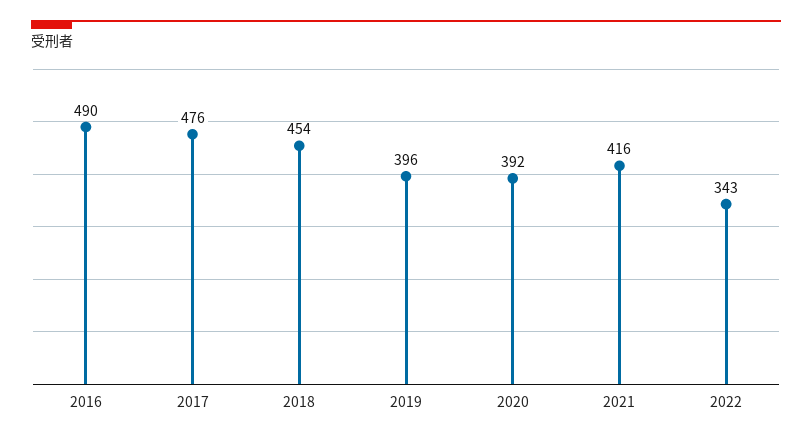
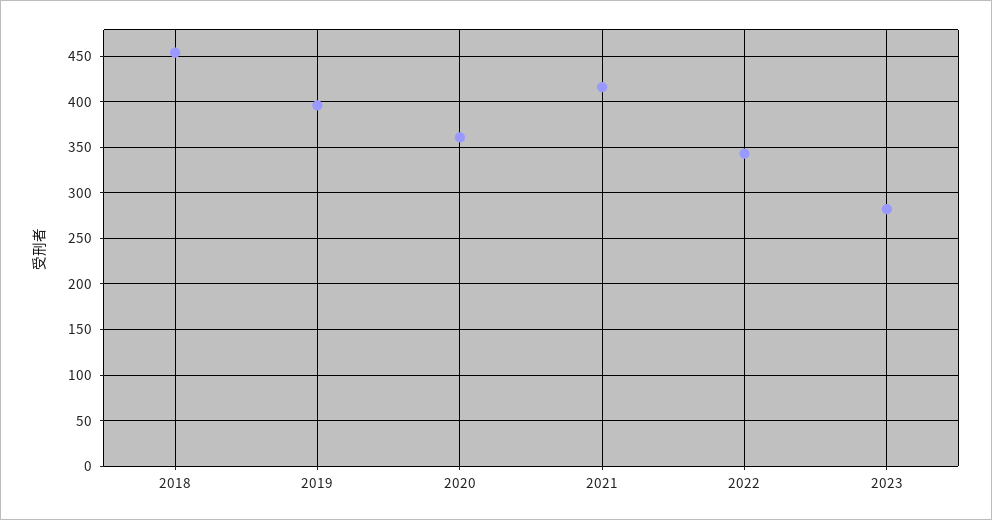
2016: 490 -> none
2017: 476 -> none
2020: 392 -> 360
2023: none -> 280

